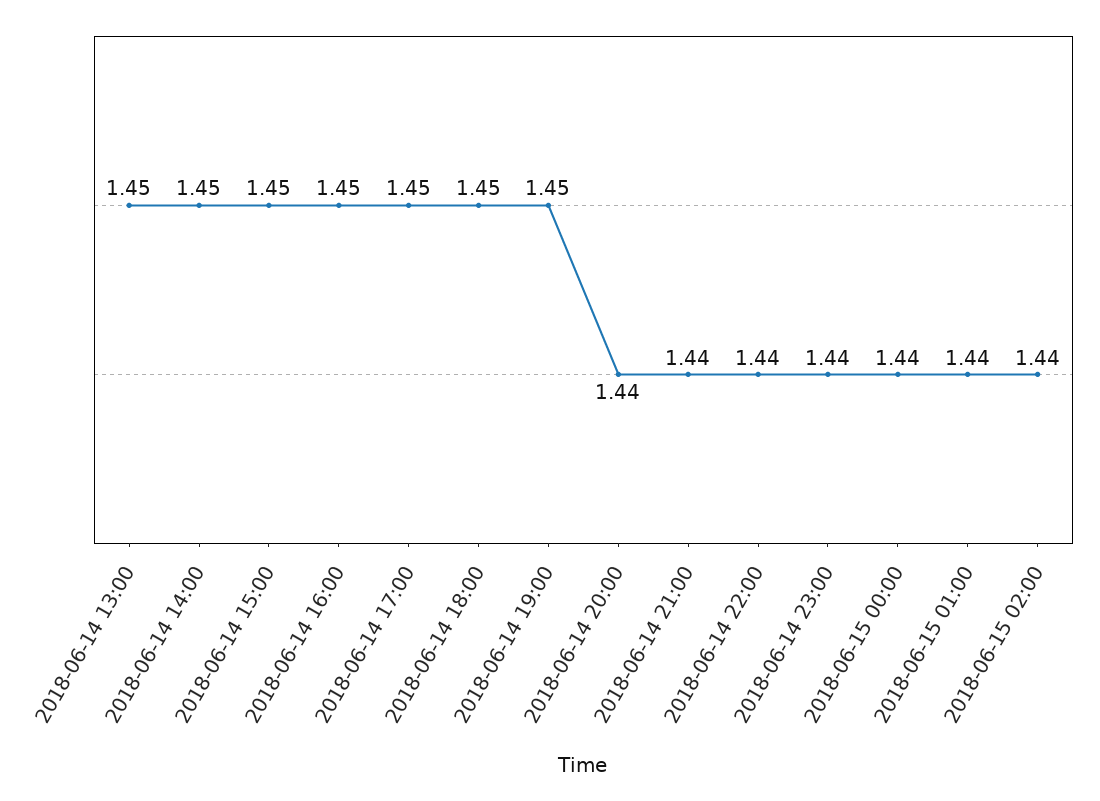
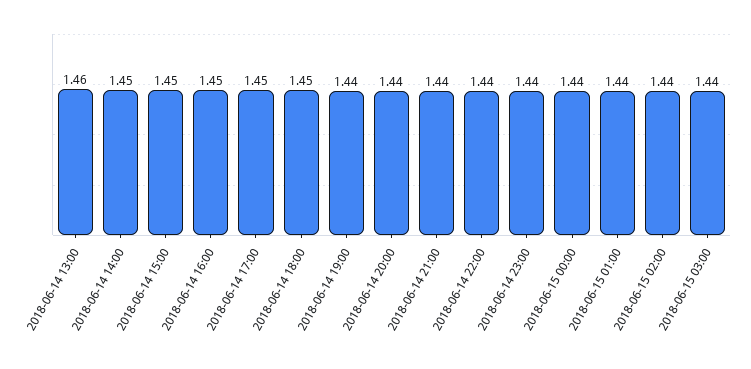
2018-06-14 13:00: 1.45 -> 1.46
2018-06-14 19:00: 1.45 -> 1.44
2018-06-15 03:00: none -> 1.44

